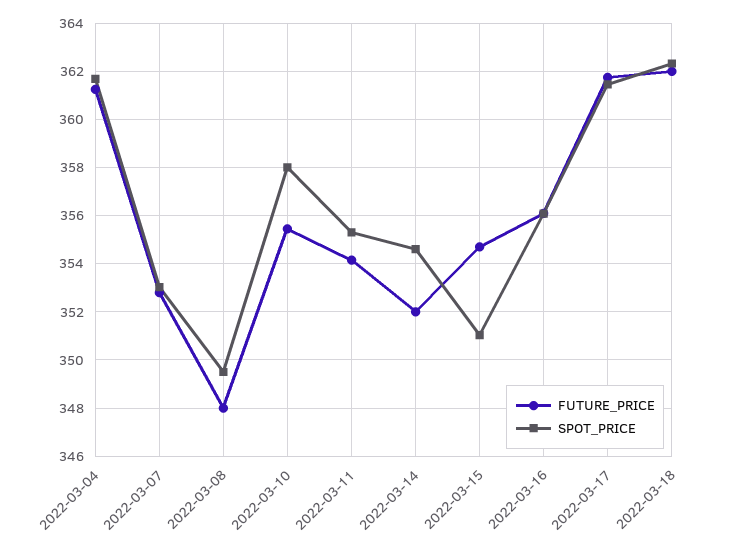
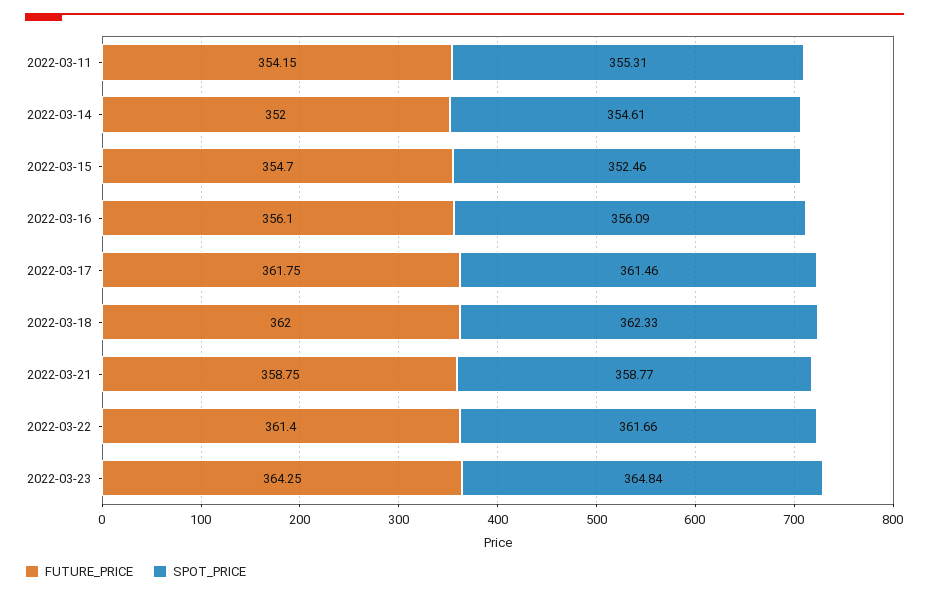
FUTURE_PRICE, 2022-03-04: 361.25 -> none
SPOT_PRICE, 2022-03-04: 361.75 -> none
FUTURE_PRICE, 2022-03-07: 352.75 -> none
SPOT_PRICE, 2022-03-07: 353 -> none
FUTURE_PRICE, 2022-03-08: 348 -> none
SPOT_PRICE, 2022-03-08: 349.5 -> none
FUTURE_PRICE, 2022-03-10: 355.5 -> none
SPOT_PRICE, 2022-03-10: 358 -> none
SPOT_PRICE, 2022-03-15: 351 -> 352.46
FUTURE_PRICE, 2022-03-21: none -> 358.75
SPOT_PRICE, 2022-03-21: none -> 358.77
FUTURE_PRICE, 2022-03-22: none -> 361.4
SPOT_PRICE, 2022-03-22: none -> 361.66
FUTURE_PRICE, 2022-03-23: none -> 364.25
SPOT_PRICE, 2022-03-23: none -> 364.84

